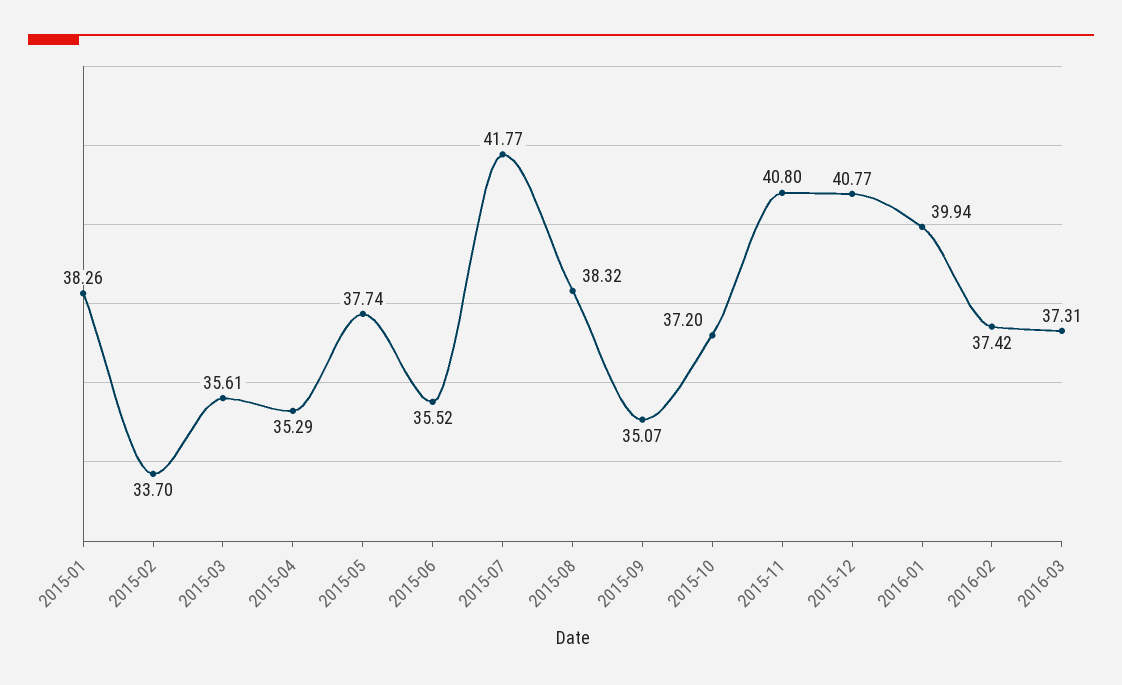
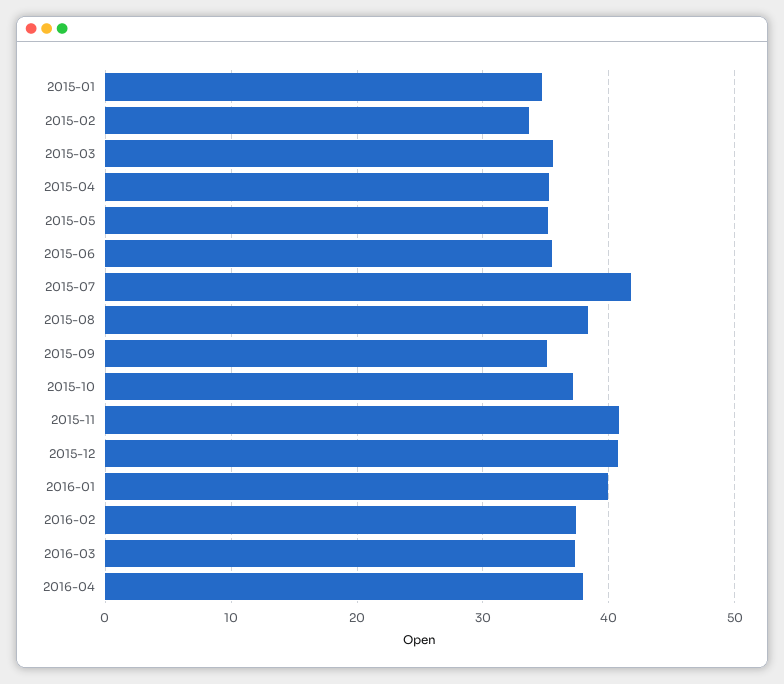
2015-01: 38.26 -> 35
2015-05: 37.74 -> 35
2016-04: none -> 38

